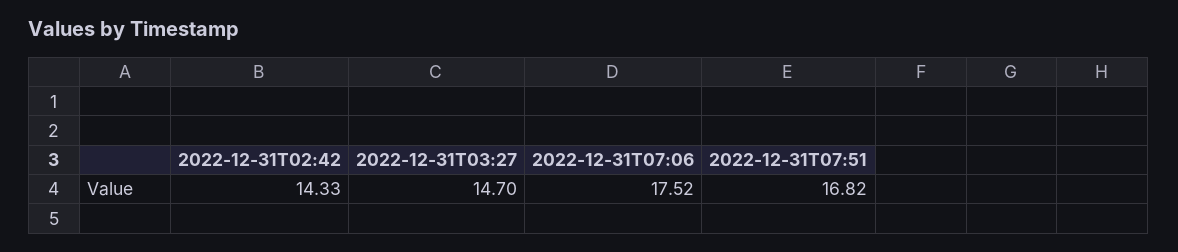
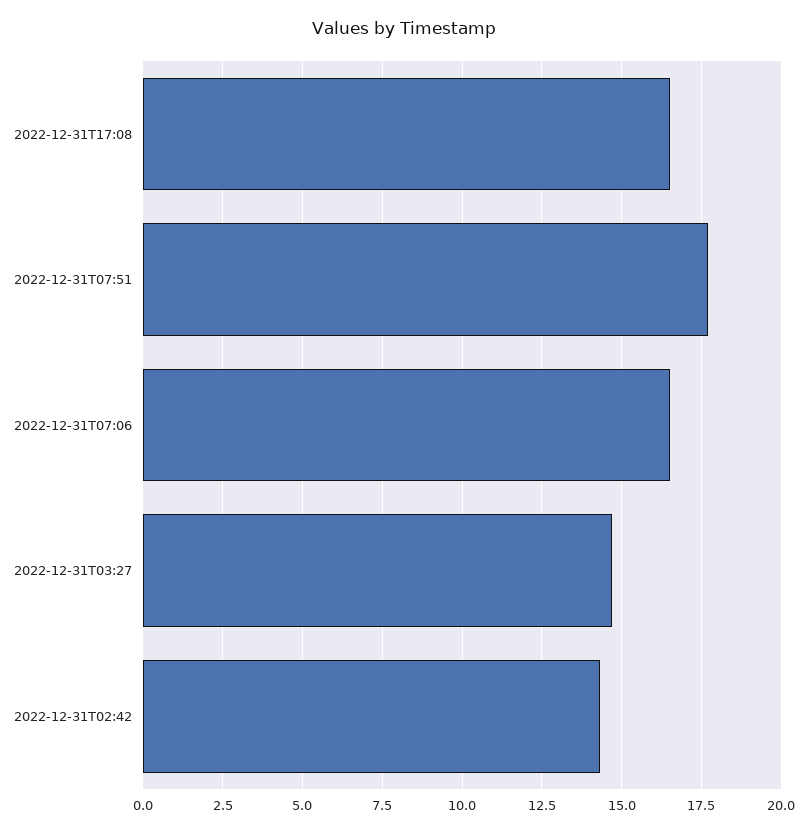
2022-12-31T07:06: 17.52 -> 16.5
2022-12-31T07:51: 16.82 -> 17.75
2022-12-31T17:08: none -> 16.5

